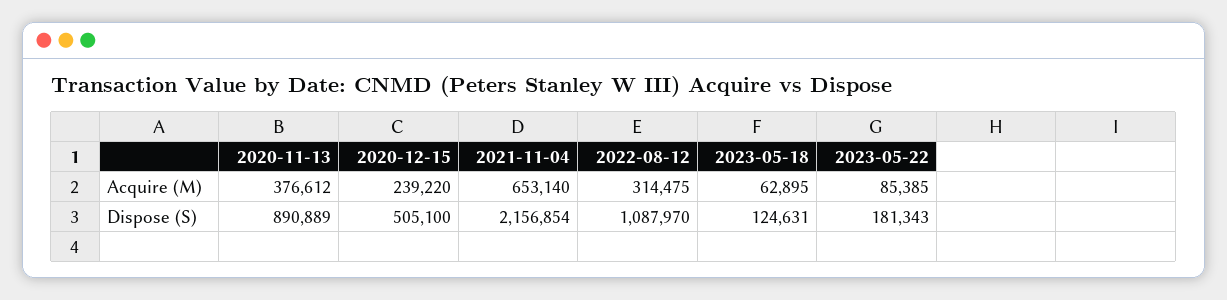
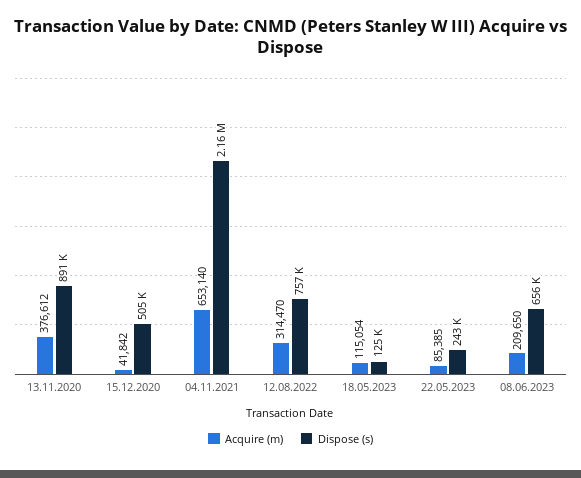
Acquire (M), 2020-12-15: 239220 -> 41842
Acquire (M), 2022-08-12: 314475 -> 314470
Acquire (M), 2023-05-18: 62895 -> 115054
Dispose (S), 2022-08-12: 1087970 -> 757000
Dispose (S), 2023-05-22: 181343 -> 243000
Acquire (M), 08.06.2023: none -> 209650
Dispose (S), 08.06.2023: none -> 656000

